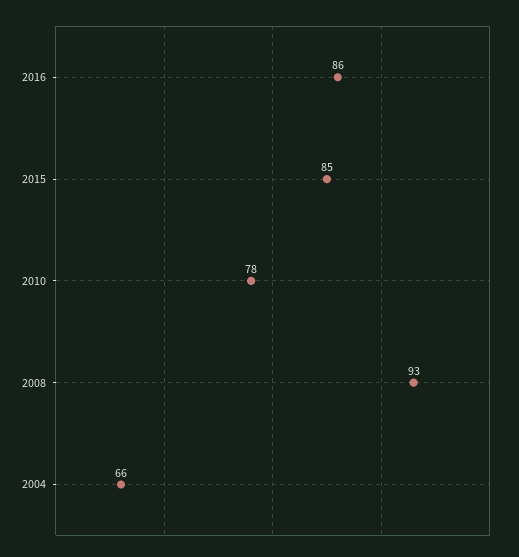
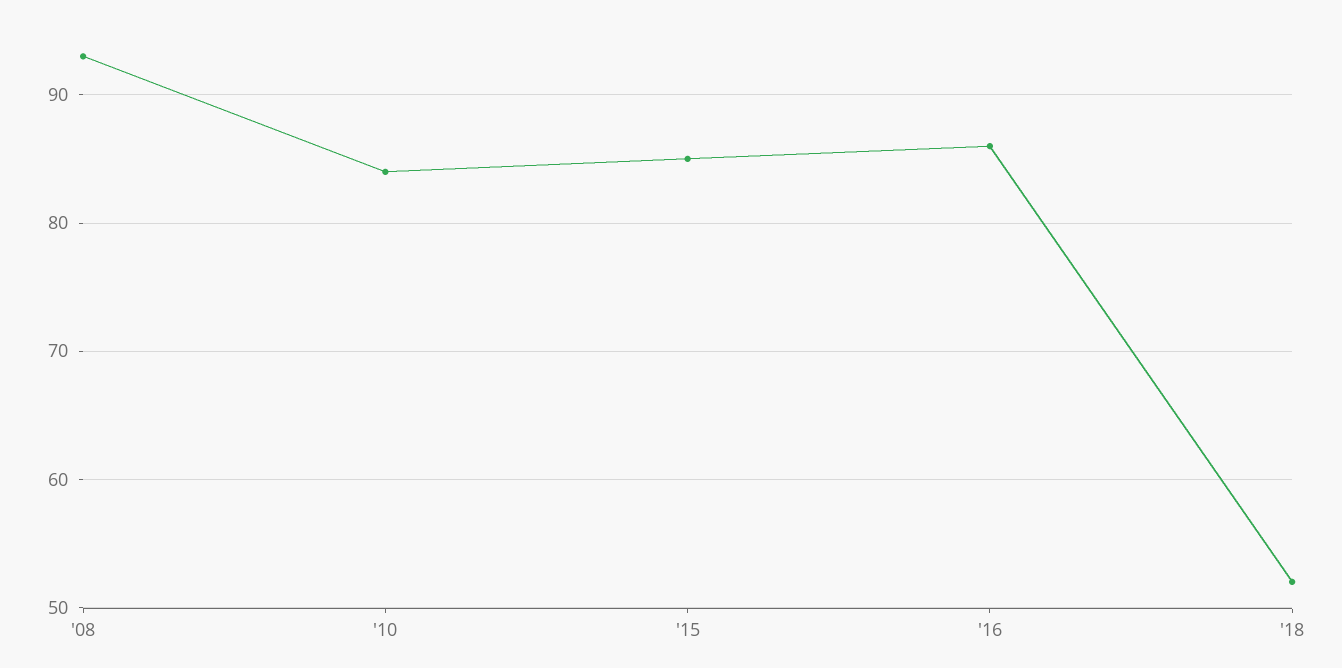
2010: 78 -> 84
2004: 66 -> none
'18: none -> 52

